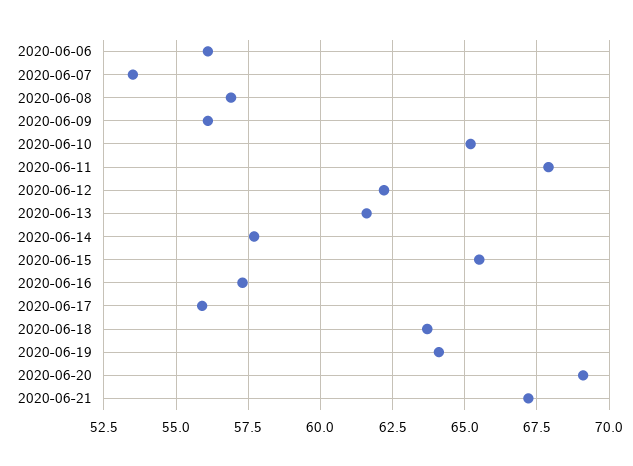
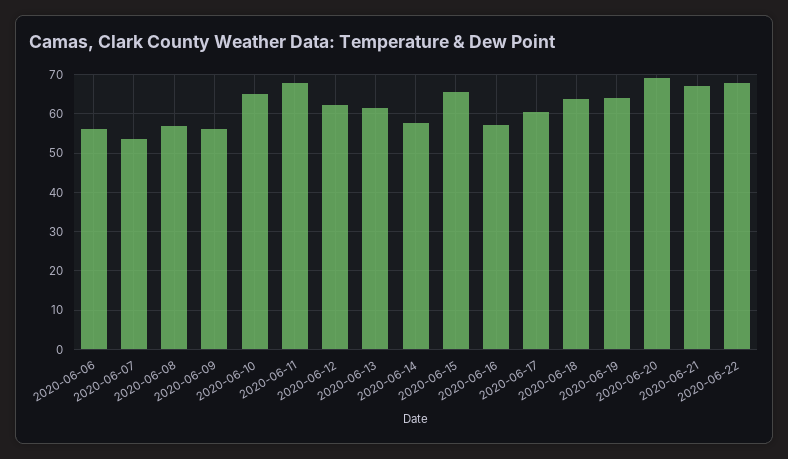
2020-06-17: 56 -> 60
2020-06-22: none -> 68

